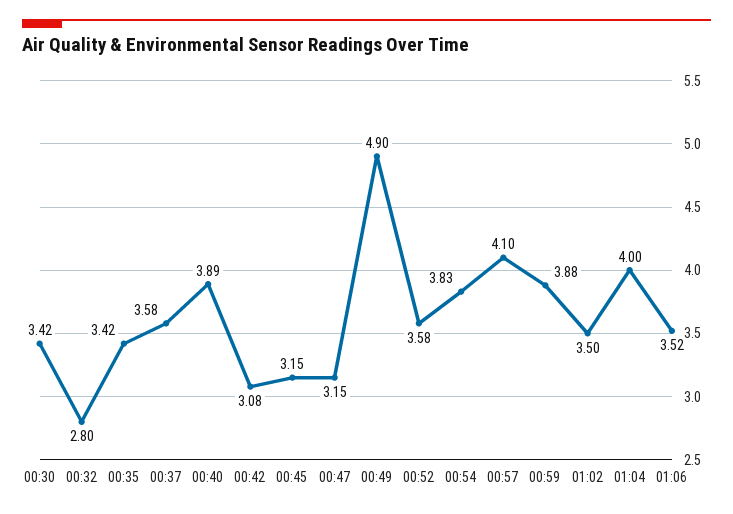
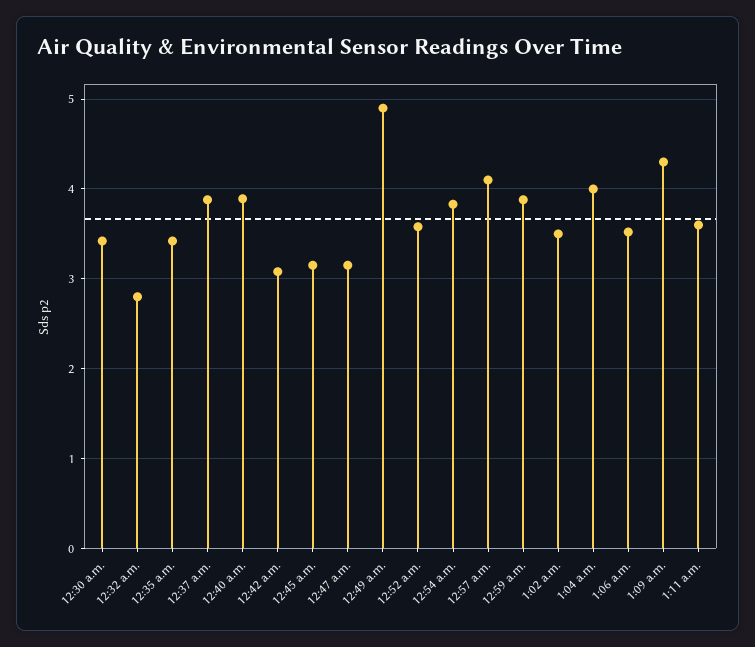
00:37: 3.58 -> 3.9
1:09 a.m.: none -> 4.3
1:11 a.m.: none -> 3.6

